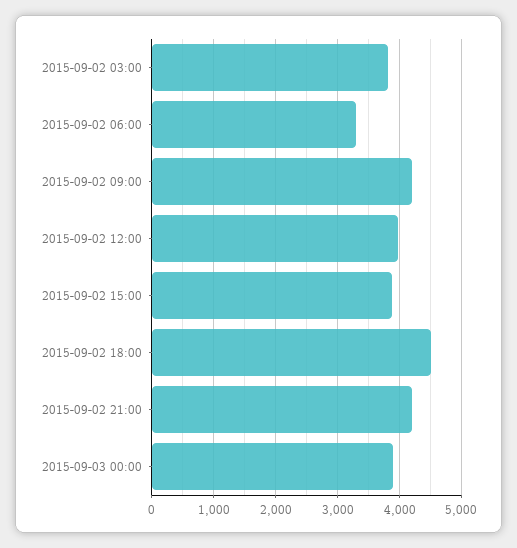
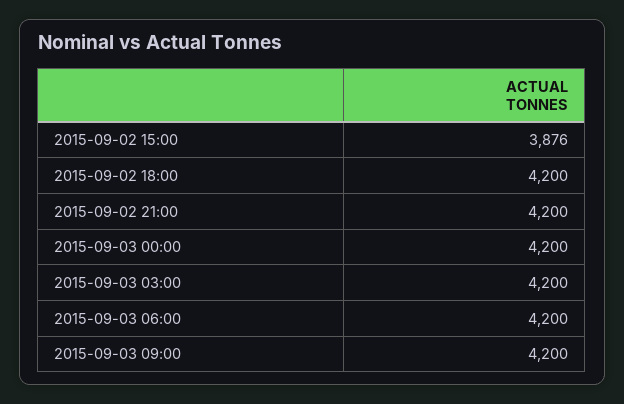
2015-09-02 03:00: 3800 -> none
2015-09-02 06:00: 3300 -> none
2015-09-02 09:00: 4200 -> none
2015-09-02 12:00: 4000 -> none
2015-09-02 18:00: 4500 -> 4200
2015-09-03 00:00: 3900 -> 4200
2015-09-03 03:00: none -> 4200
2015-09-03 06:00: none -> 4200
2015-09-03 09:00: none -> 4200

